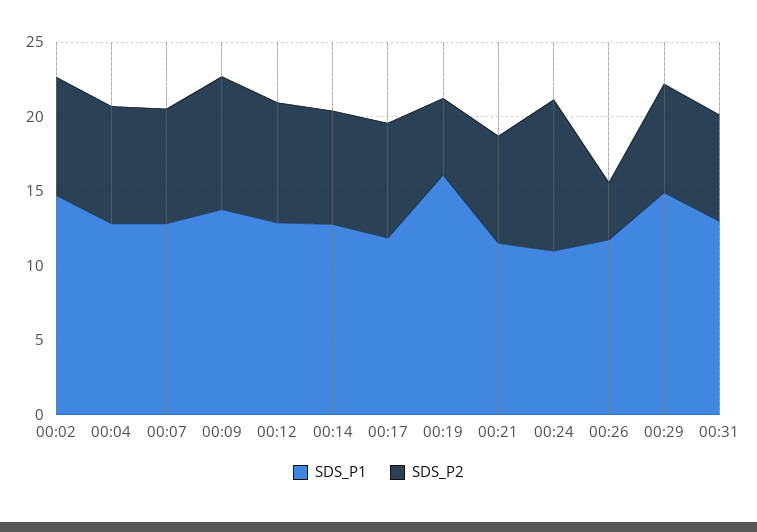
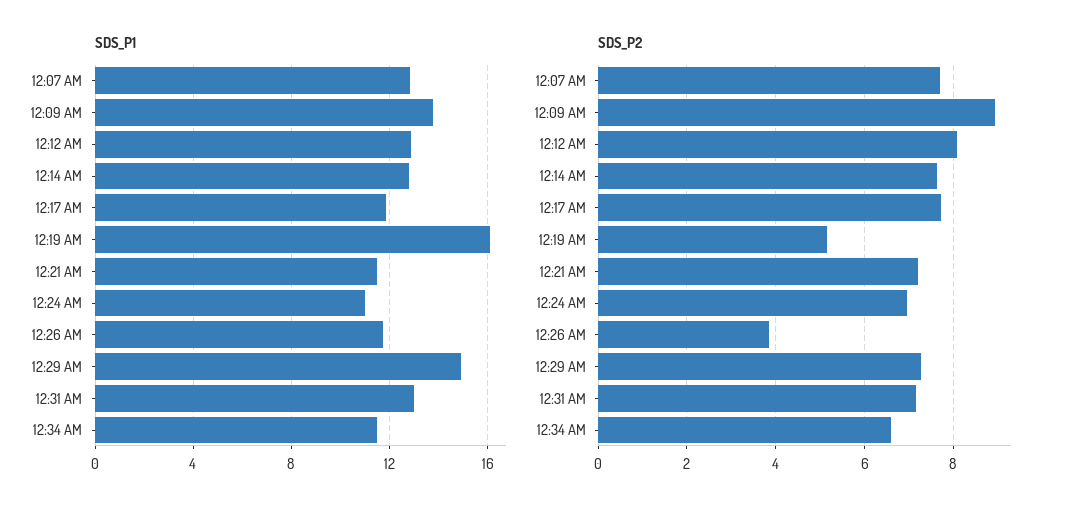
SDS_P1, 00:02: 15 -> none
SDS_P2, 00:02: 8 -> none
SDS_P1, 00:04: 13 -> none
SDS_P2, 00:04: 8 -> none
SDS_P2, 00:24: 10 -> 7
SDS_P1, 12:34 AM: none -> 11.5
SDS_P2, 12:34 AM: none -> 6.6

